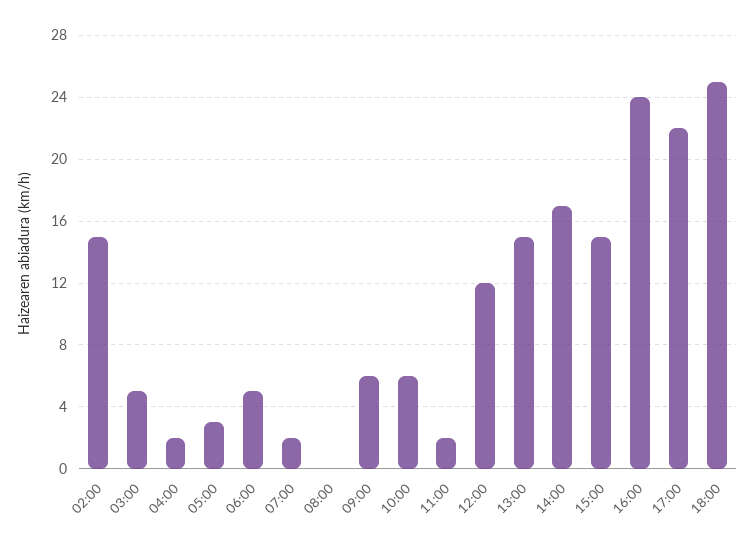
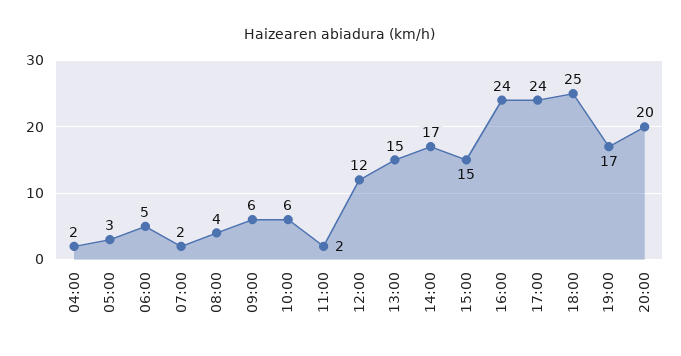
02:00: 15 -> none
03:00: 5 -> none
08:00: 0 -> 4
17:00: 22 -> 24
19:00: none -> 17
20:00: none -> 20

